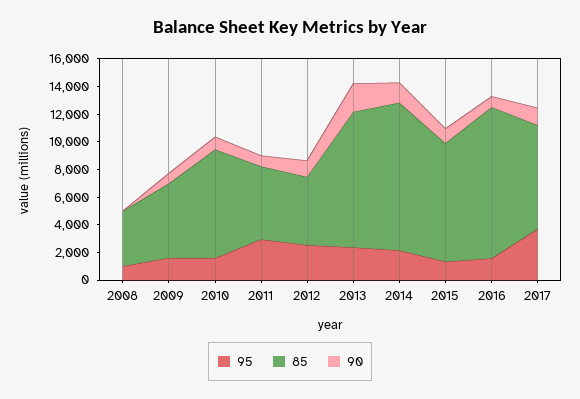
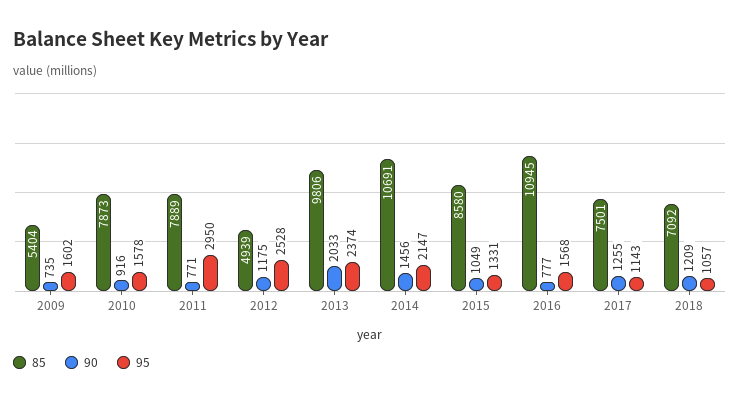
95, 2008: 1000 -> none
85, 2008: 4000 -> none
90, 2008: 0 -> none
85, 2011: 5000 -> 7889
95, 2017: 4000 -> 1143
85, 2018: none -> 7092
90, 2018: none -> 1209
95, 2018: none -> 1057

